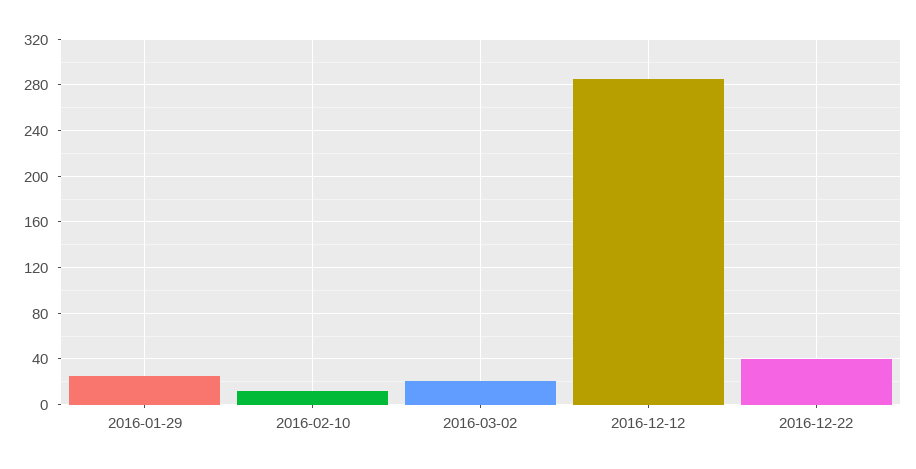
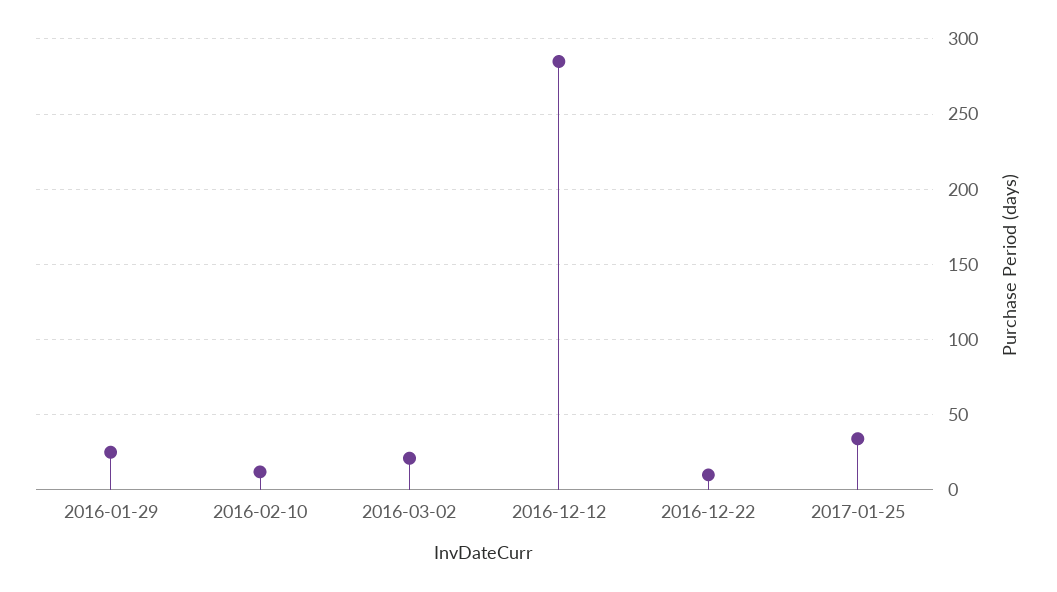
2016-12-22: 40 -> 10
2017-01-25: none -> 35

